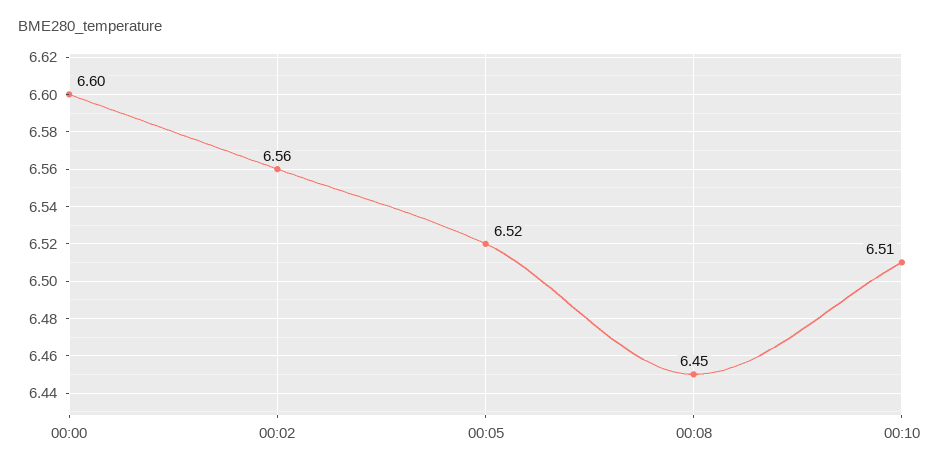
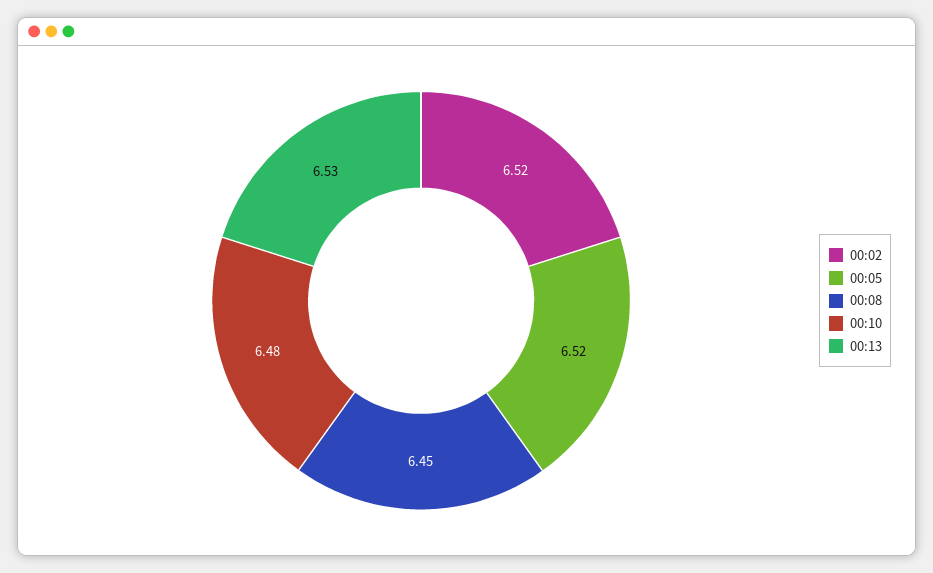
00:00: 6.6 -> none
00:02: 6.56 -> 6.52
00:10: 6.51 -> 6.48
00:13: none -> 6.53

